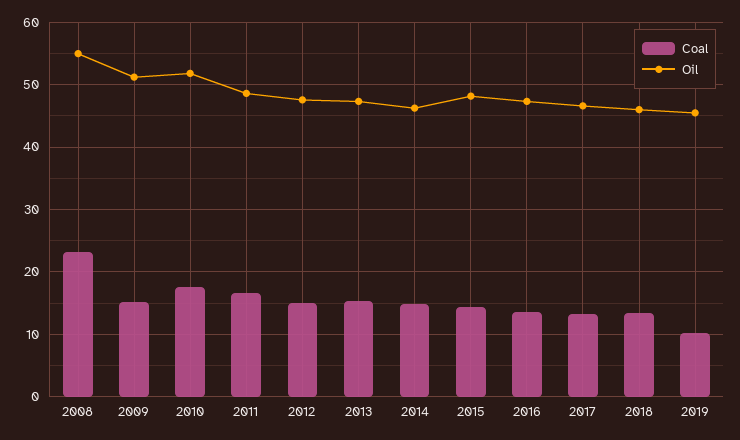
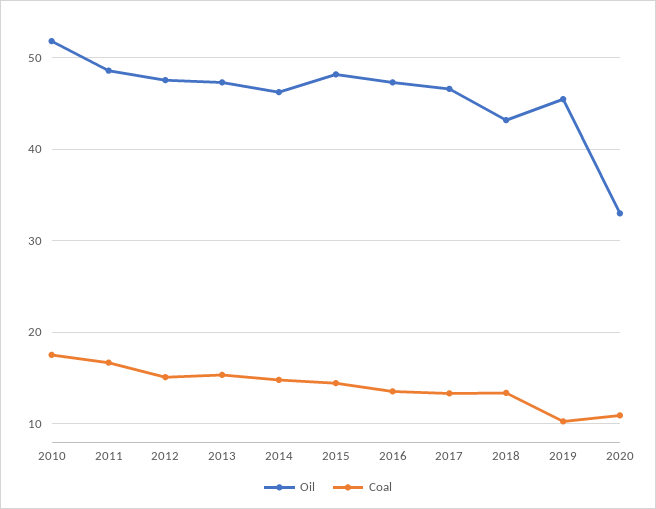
Coal, 2008: 23 -> none
Oil, 2008: 55 -> none
Coal, 2009: 15 -> none
Oil, 2009: 51 -> none
Oil, 2018: 46 -> 43
Oil, 2020: none -> 33
Coal, 2020: none -> 11

